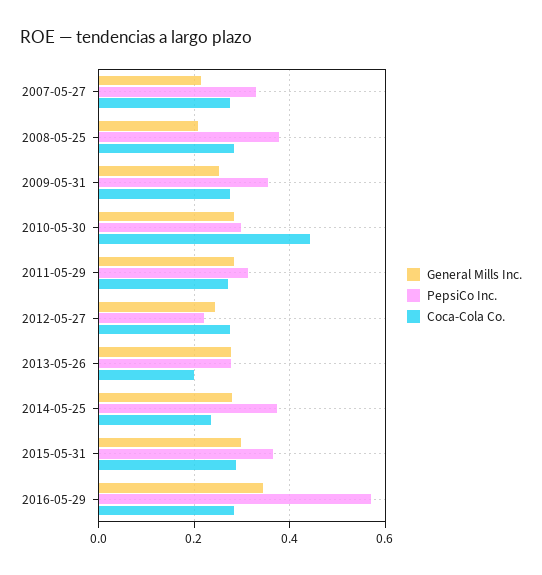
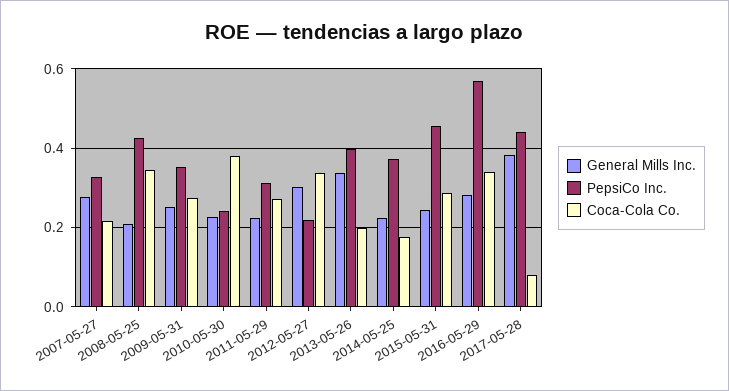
General Mills Inc., 2007-05-27: 0.22 -> 0.28
Coca-Cola Co., 2007-05-27: 0.28 -> 0.22
PepsiCo Inc., 2008-05-25: 0.38 -> 0.42
Coca-Cola Co., 2008-05-25: 0.28 -> 0.34
General Mills Inc., 2010-05-30: 0.28 -> 0.22
PepsiCo Inc., 2010-05-30: 0.3 -> 0.24
Coca-Cola Co., 2010-05-30: 0.44 -> 0.38
General Mills Inc., 2011-05-29: 0.28 -> 0.22
General Mills Inc., 2012-05-27: 0.24 -> 0.3
Coca-Cola Co., 2012-05-27: 0.28 -> 0.34
General Mills Inc., 2013-05-26: 0.28 -> 0.34
PepsiCo Inc., 2013-05-26: 0.28 -> 0.4
General Mills Inc., 2014-05-25: 0.28 -> 0.22
Coca-Cola Co., 2014-05-25: 0.24 -> 0.18
General Mills Inc., 2015-05-31: 0.3 -> 0.24
PepsiCo Inc., 2015-05-31: 0.36 -> 0.46
General Mills Inc., 2016-05-29: 0.34 -> 0.28
Coca-Cola Co., 2016-05-29: 0.28 -> 0.34
General Mills Inc., 2017-05-28: none -> 0.38
PepsiCo Inc., 2017-05-28: none -> 0.44
Coca-Cola Co., 2017-05-28: none -> 0.08

